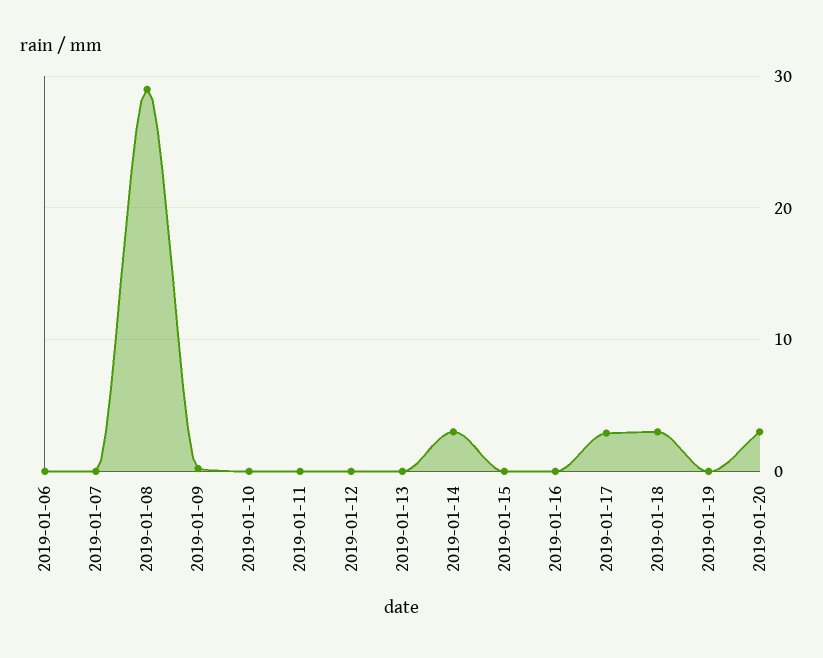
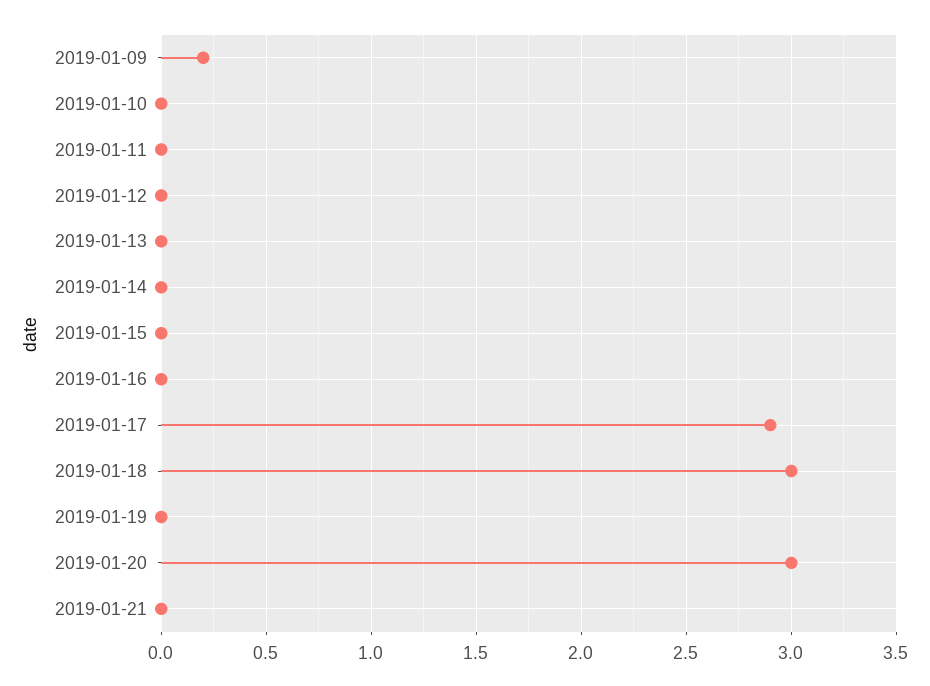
2019-01-06: 0 -> none
2019-01-07: 0 -> none
2019-01-08: 29 -> none
2019-01-14: 3 -> 0
2019-01-21: none -> 0

